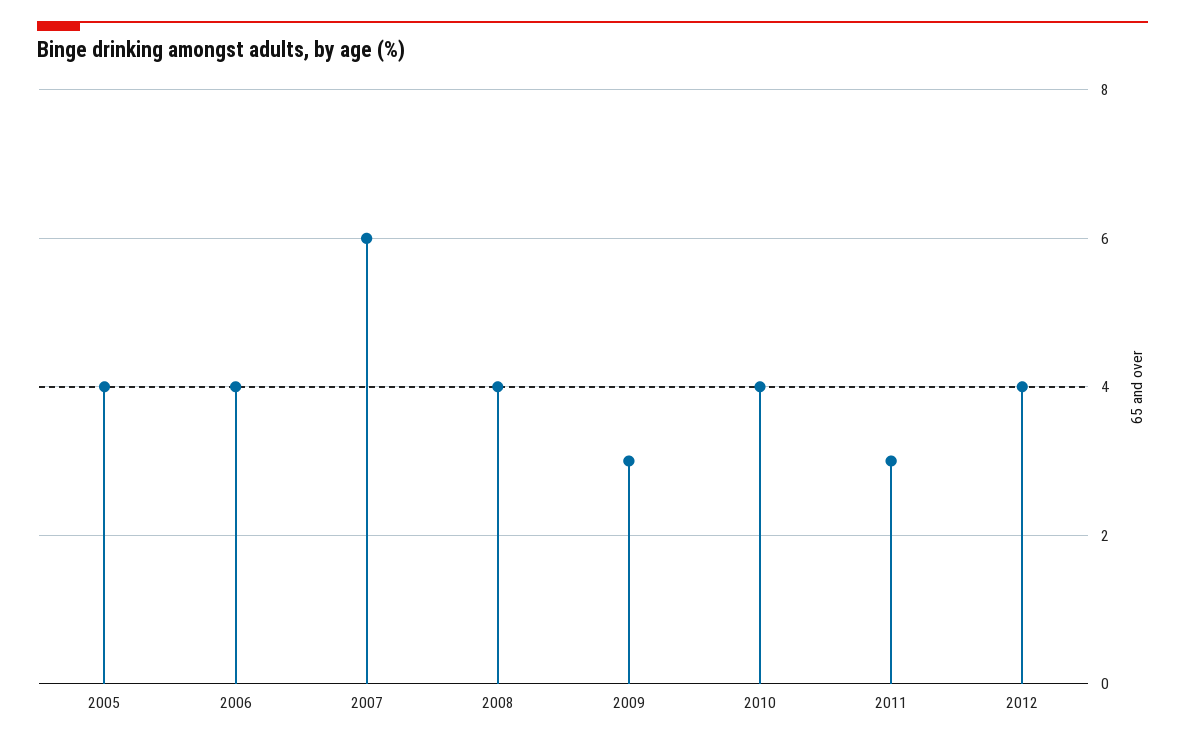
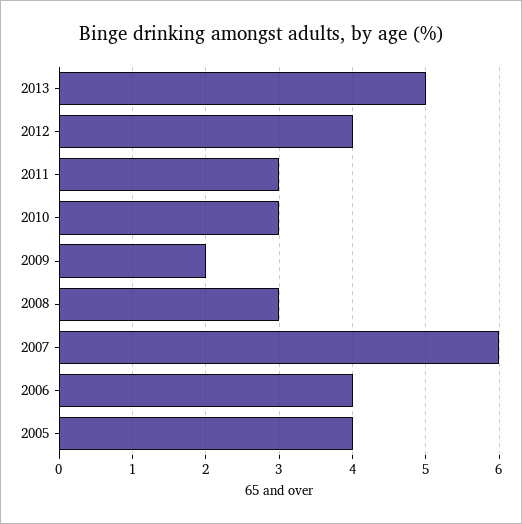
2008: 4 -> 3
2009: 3 -> 2
2010: 4 -> 3
2013: none -> 5

